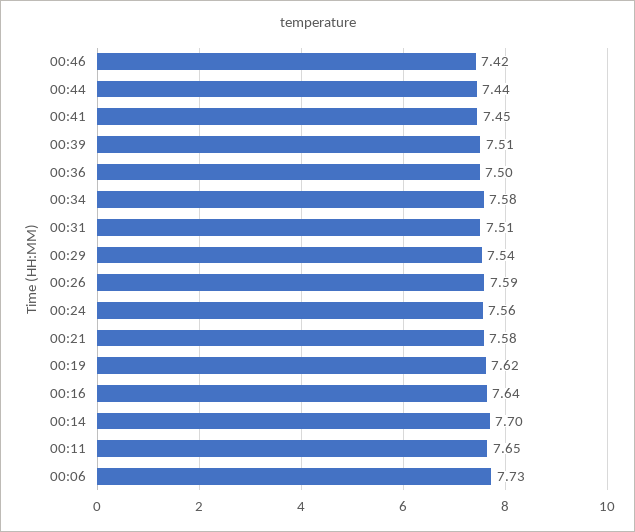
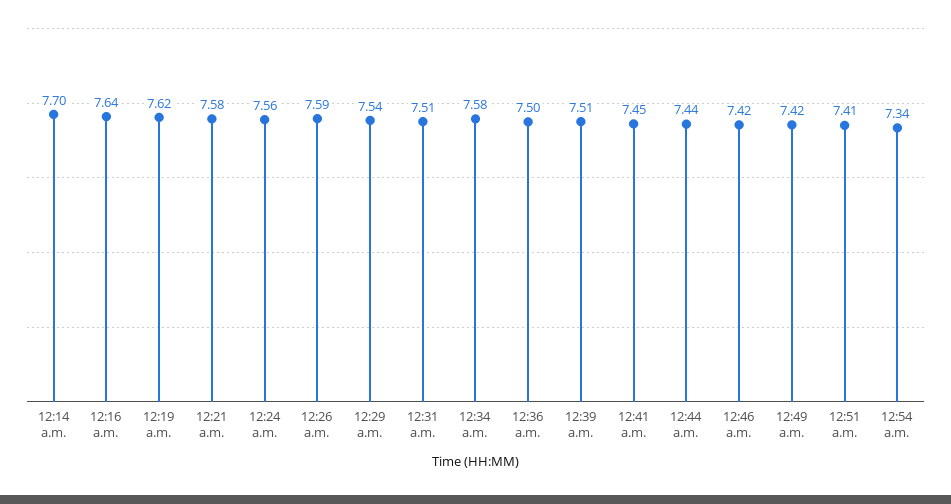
00:11: 7.65 -> none
00:06: 7.73 -> none
12:49 a.m.: none -> 7.42
12:51 a.m.: none -> 7.41
12:54 a.m.: none -> 7.34

